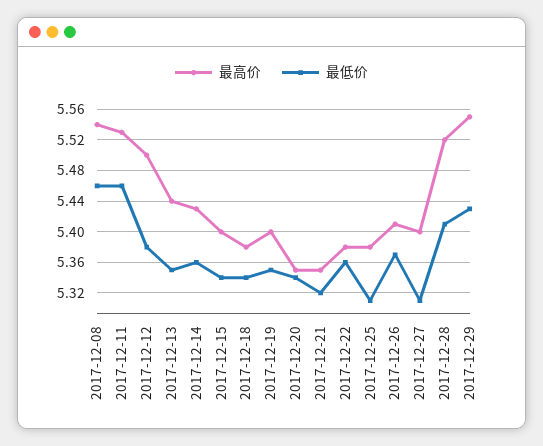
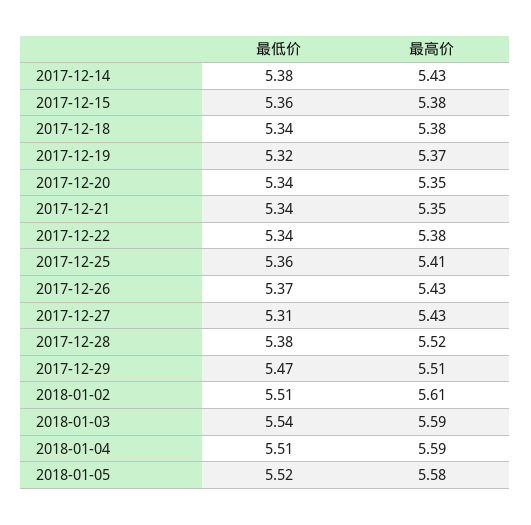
最高价, 2017-12-08: 5.54 -> none
最低价, 2017-12-08: 5.46 -> none
最高价, 2017-12-11: 5.53 -> none
最低价, 2017-12-11: 5.46 -> none
最高价, 2017-12-12: 5.5 -> none
最低价, 2017-12-12: 5.38 -> none
最高价, 2017-12-13: 5.44 -> none
最低价, 2017-12-13: 5.35 -> none
最低价, 2017-12-14: 5.36 -> 5.38
最高价, 2017-12-15: 5.4 -> 5.38
最低价, 2017-12-15: 5.34 -> 5.36
最高价, 2017-12-19: 5.4 -> 5.37
最低价, 2017-12-19: 5.35 -> 5.32
最低价, 2017-12-21: 5.32 -> 5.34
最低价, 2017-12-22: 5.36 -> 5.34
最高价, 2017-12-25: 5.38 -> 5.41
最低价, 2017-12-25: 5.31 -> 5.36
最高价, 2017-12-26: 5.41 -> 5.43
最高价, 2017-12-27: 5.4 -> 5.43
最低价, 2017-12-28: 5.41 -> 5.38
最高价, 2017-12-29: 5.55 -> 5.51
最低价, 2017-12-29: 5.43 -> 5.47
最低价, 2018-01-02: none -> 5.51
最高价, 2018-01-02: none -> 5.61
最低价, 2018-01-03: none -> 5.54
最高价, 2018-01-03: none -> 5.59
最低价, 2018-01-04: none -> 5.51
最高价, 2018-01-04: none -> 5.59
最低价, 2018-01-05: none -> 5.52
最高价, 2018-01-05: none -> 5.58

